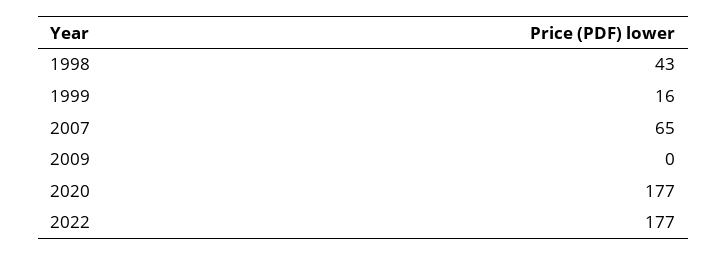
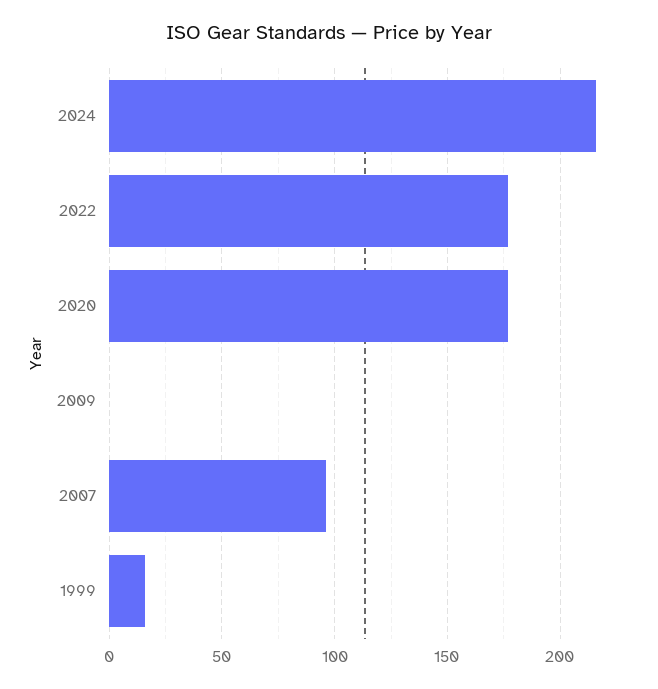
1998: 43 -> none
2007: 65 -> 95
2024: none -> 215

